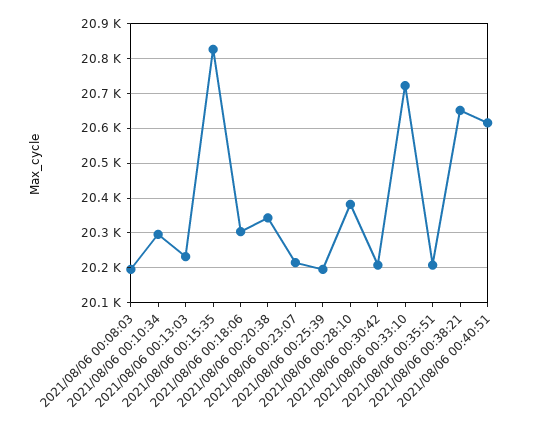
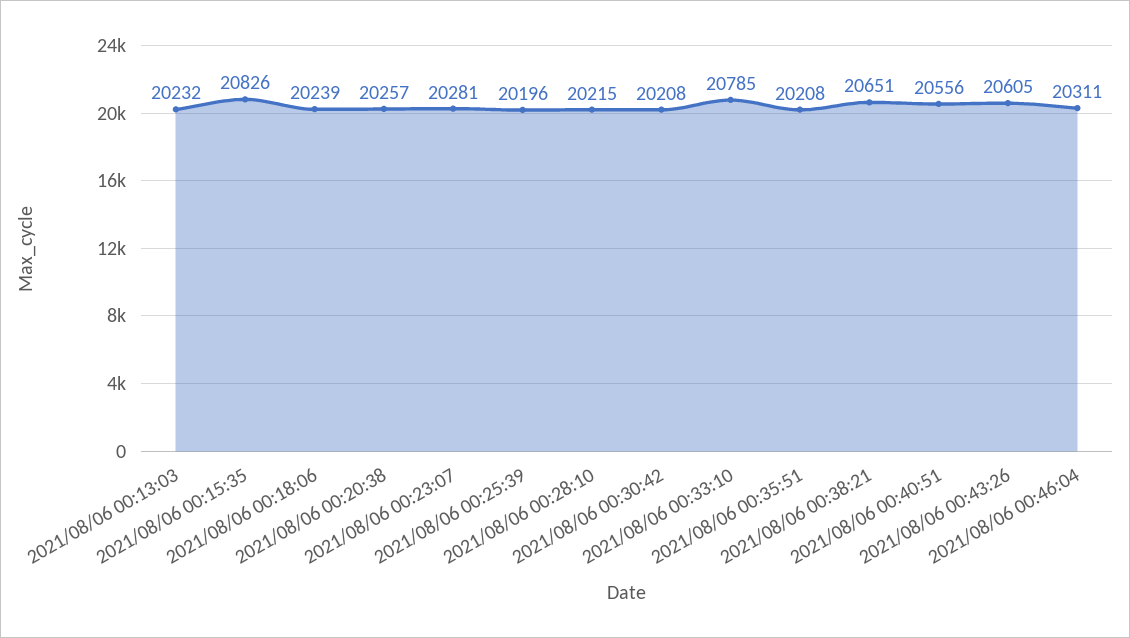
2021/08/06 00:08:03: 20200 -> none
2021/08/06 00:10:34: 20300 -> none
2021/08/06 00:18:06: 20300 -> 20239
2021/08/06 00:20:38: 20340 -> 20257
2021/08/06 00:23:07: 20220 -> 20281
2021/08/06 00:28:10: 20380 -> 20215
2021/08/06 00:33:10: 20720 -> 20785
2021/08/06 00:40:51: 20620 -> 20556
2021/08/06 00:43:26: none -> 20605
2021/08/06 00:46:04: none -> 20311

